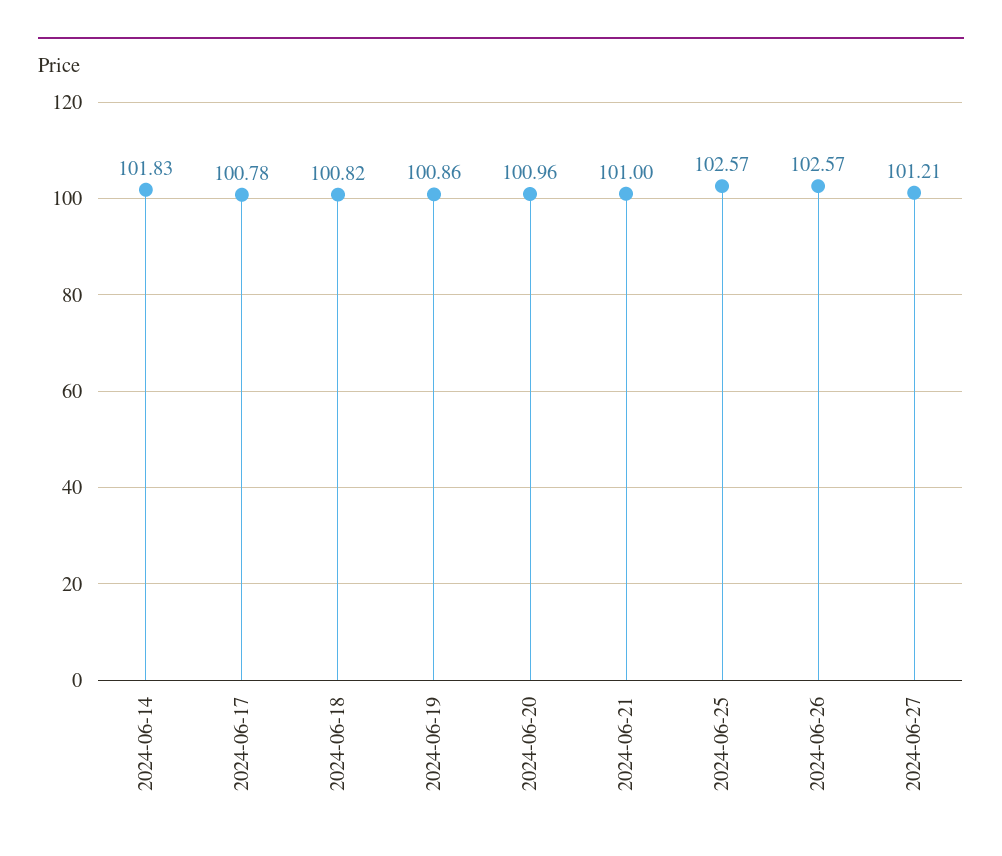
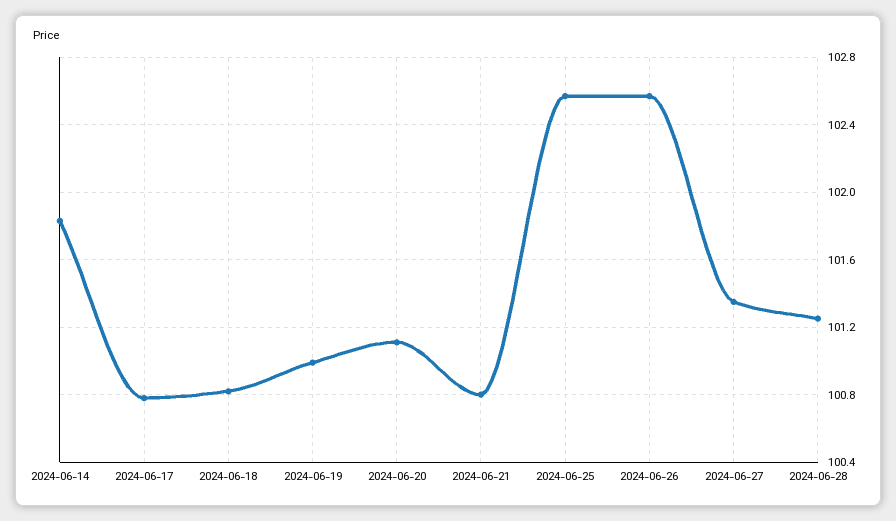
2024-06-19: 100.86 -> 101
2024-06-20: 100.96 -> 101.1
2024-06-21: 101 -> 100.8
2024-06-27: 101.21 -> 101.35
2024-06-28: none -> 101.25

